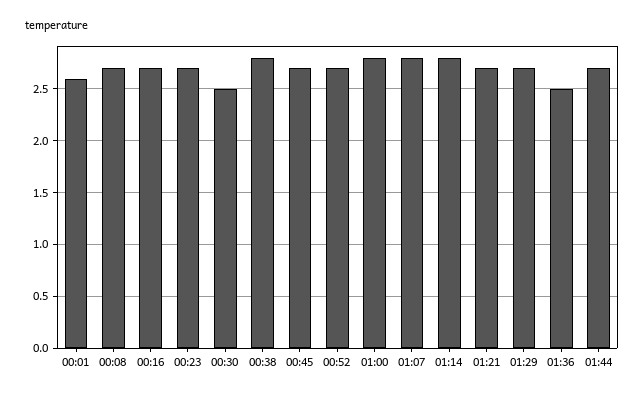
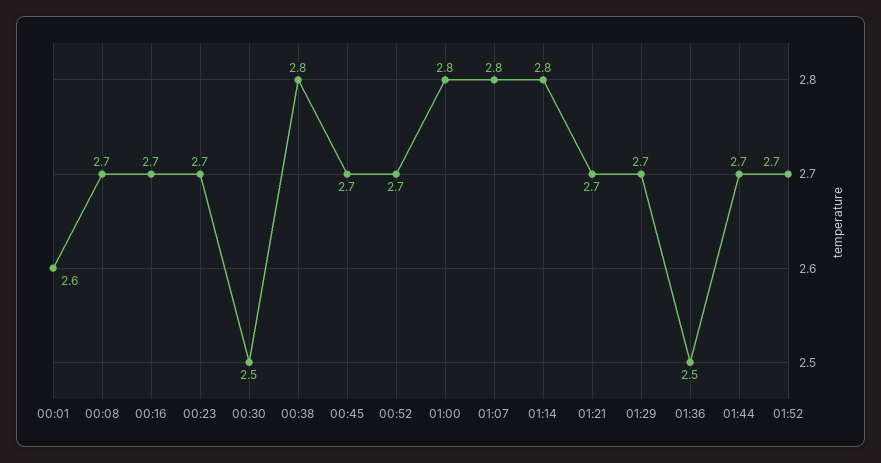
01:52: none -> 2.7

